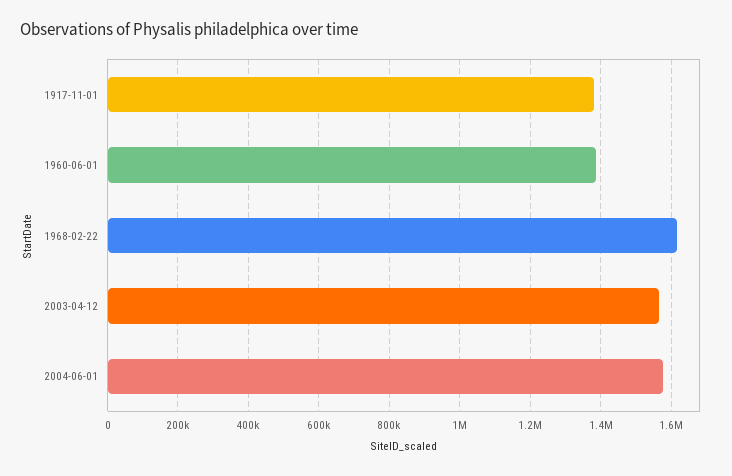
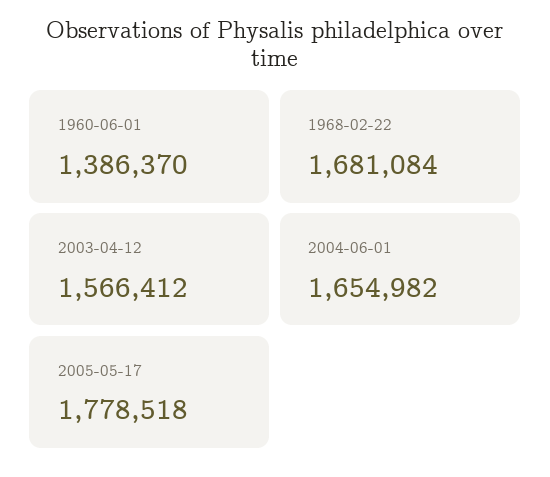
1917-11-01: 1380000 -> none
1968-02-22: 1620000 -> 1681084
2004-06-01: 1580000 -> 1654982
2005-05-17: none -> 1778518

